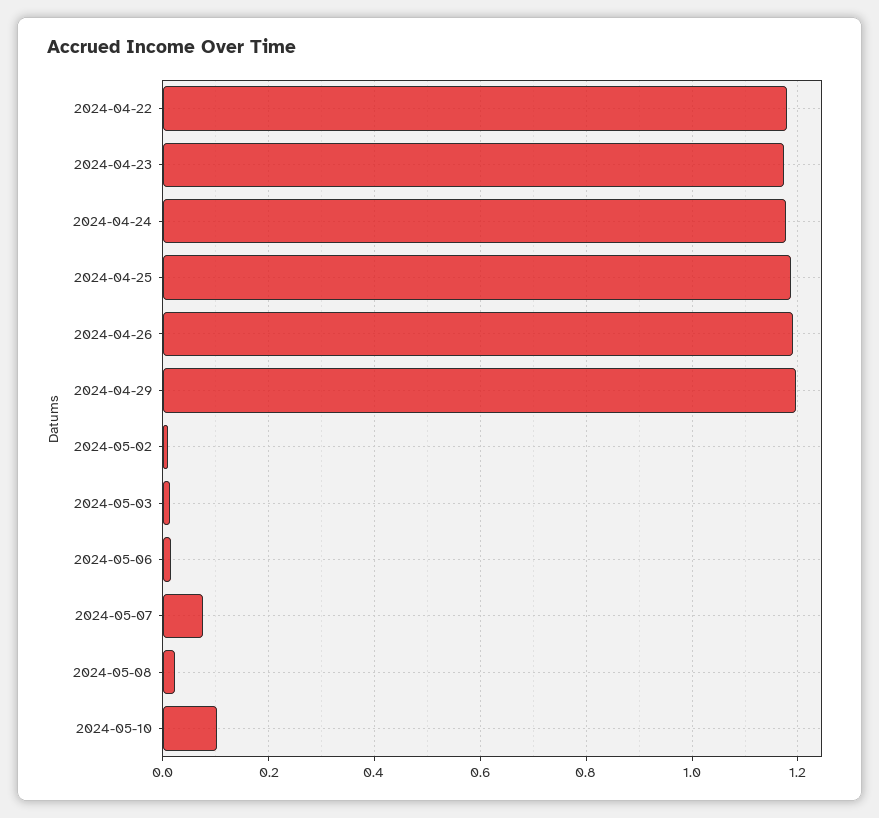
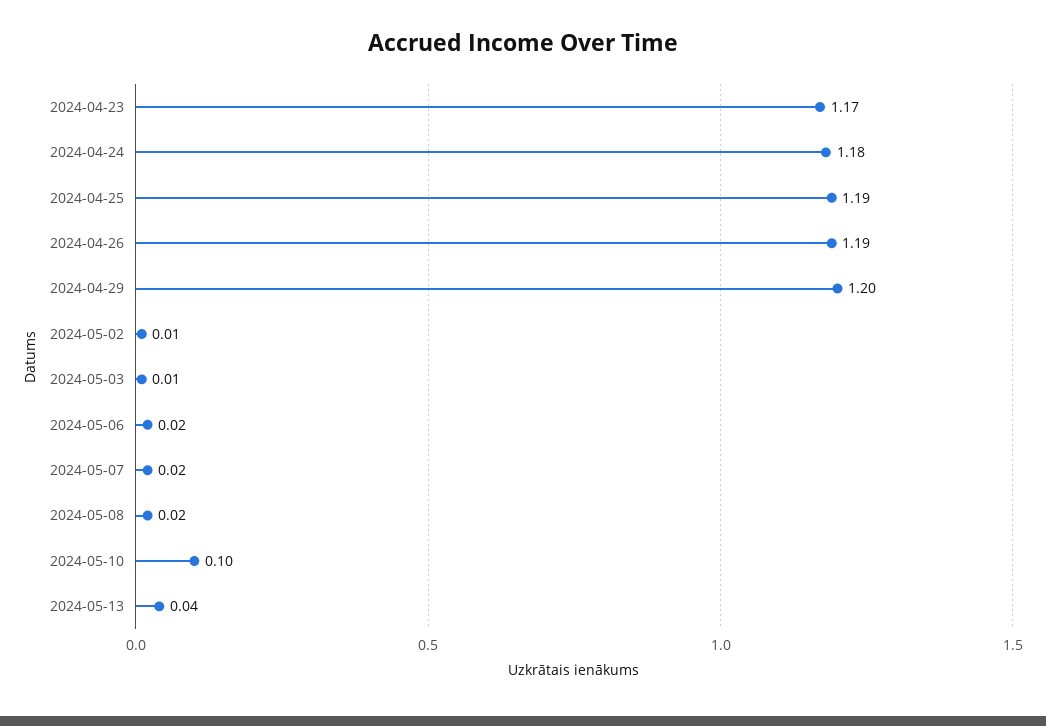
2024-04-22: 1.18 -> none
2024-05-07: 0.08 -> 0.02
2024-05-13: none -> 0.04

